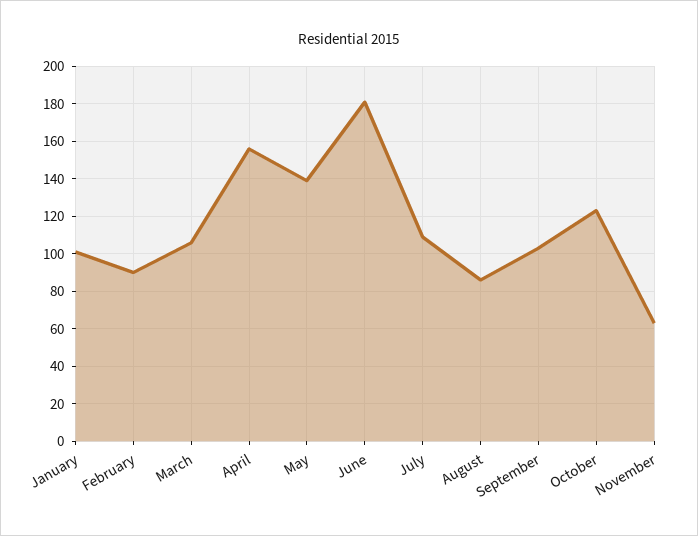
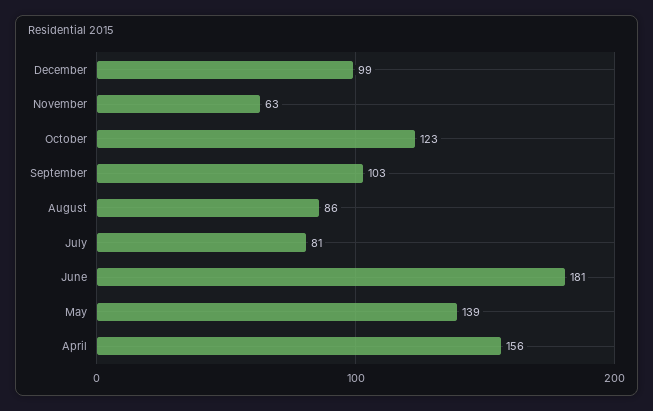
January: 100 -> none
February: 90 -> none
March: 105 -> none
July: 110 -> 81
December: none -> 99

